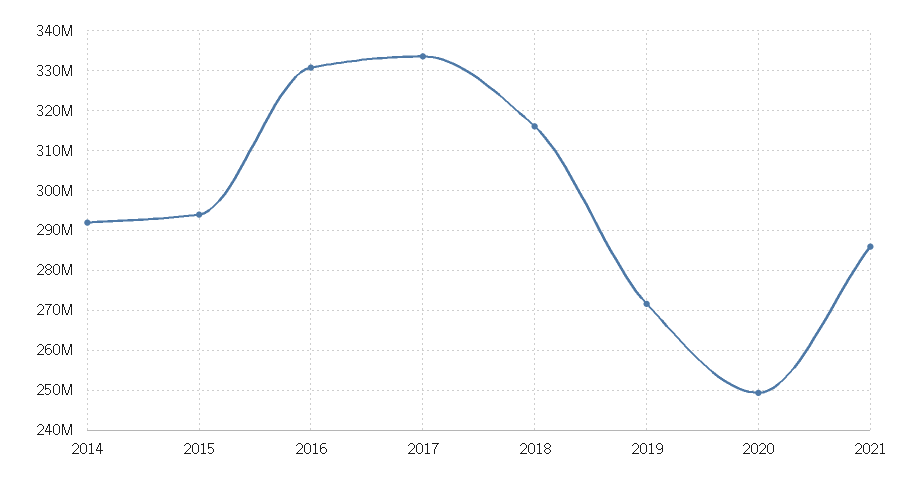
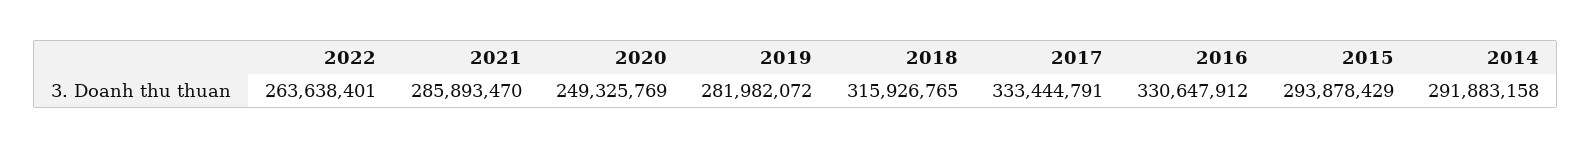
2019: 272000000 -> 281982072
2022: none -> 263638401

